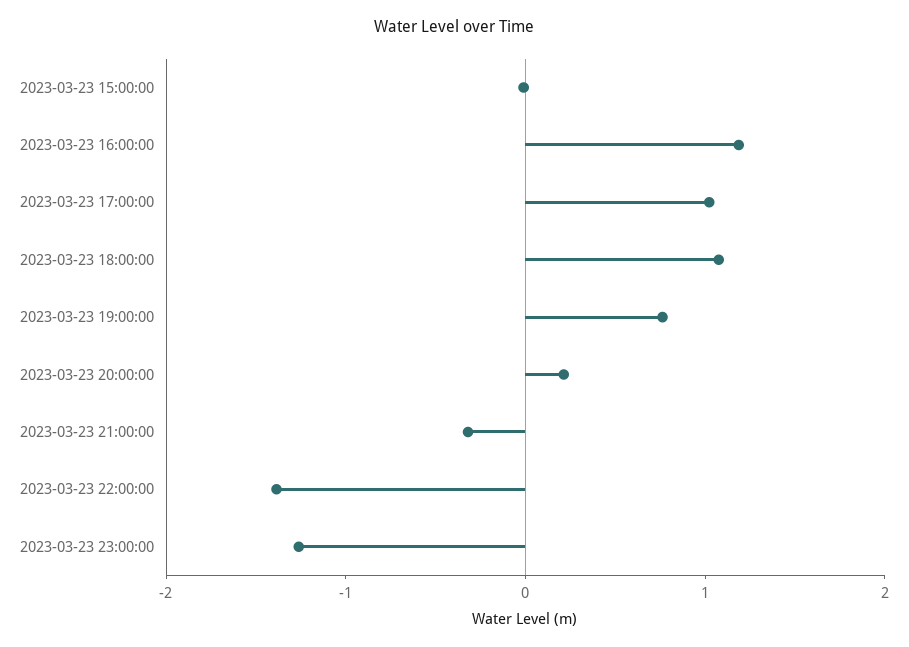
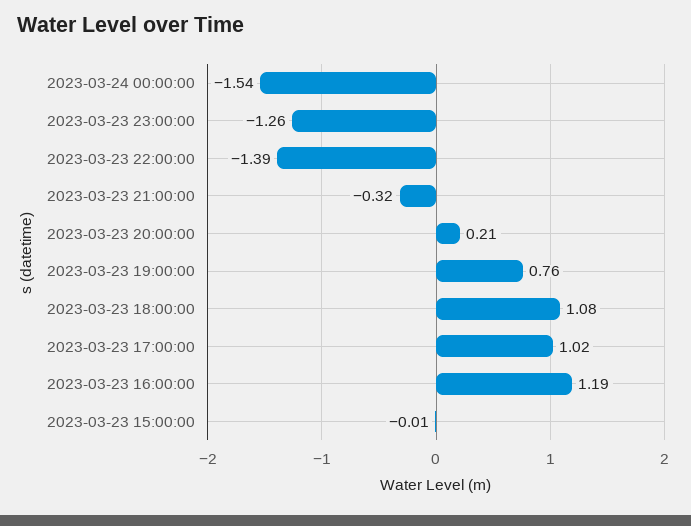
2023-03-24 00:00:00: none -> -1.54

